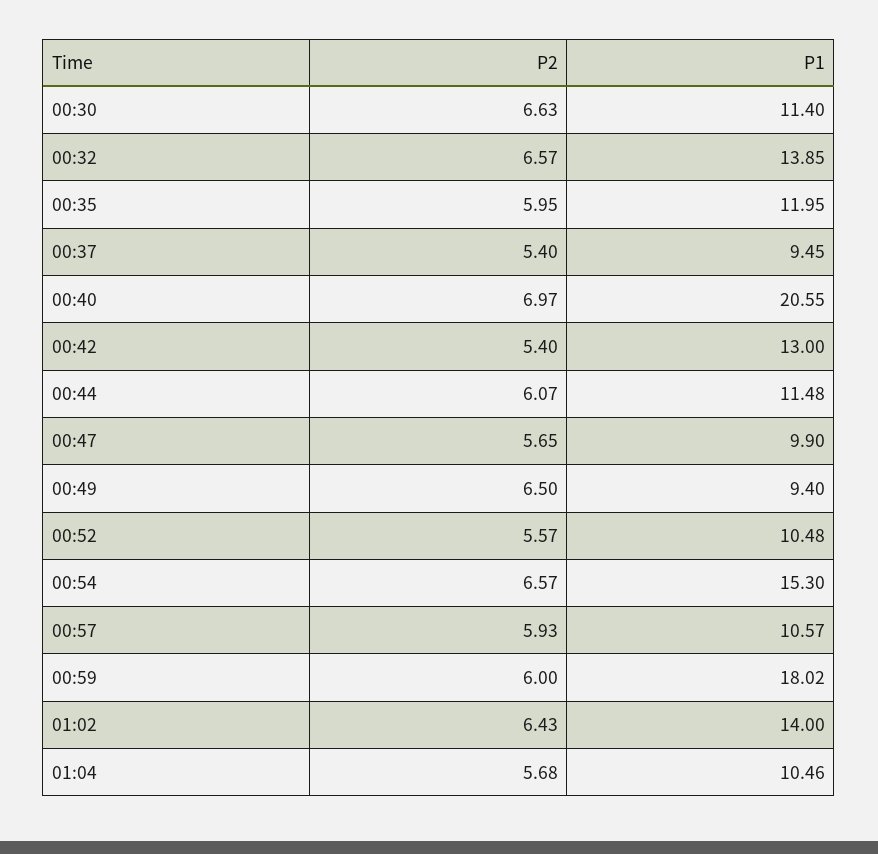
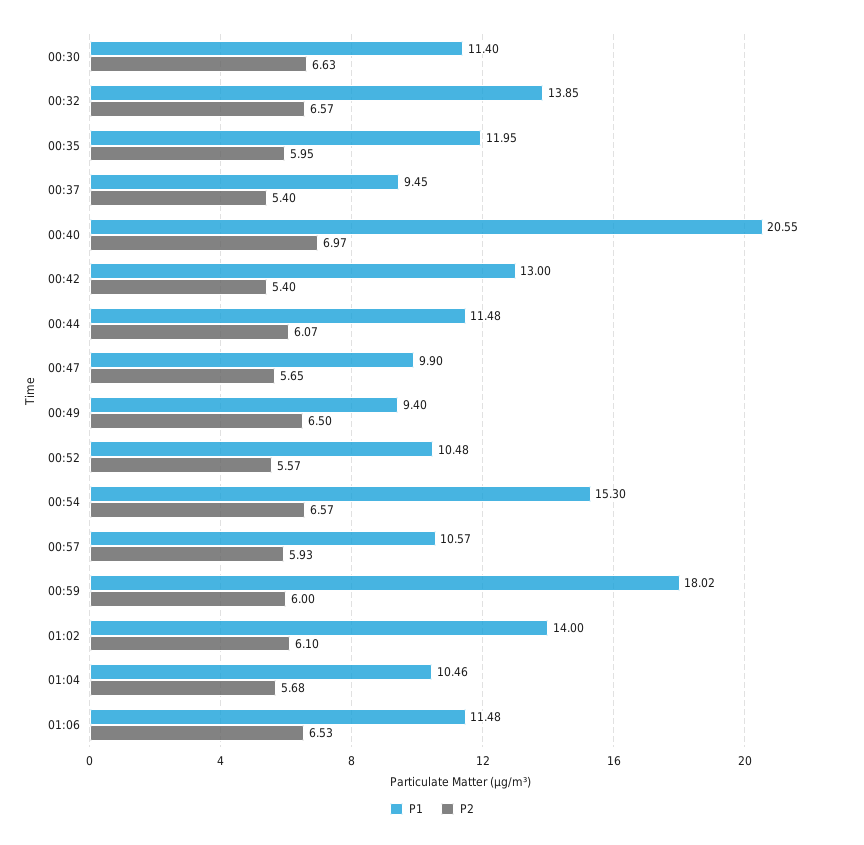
P2, 01:02: 6.43 -> 6.1
P1, 01:06: none -> 11.48
P2, 01:06: none -> 6.53

